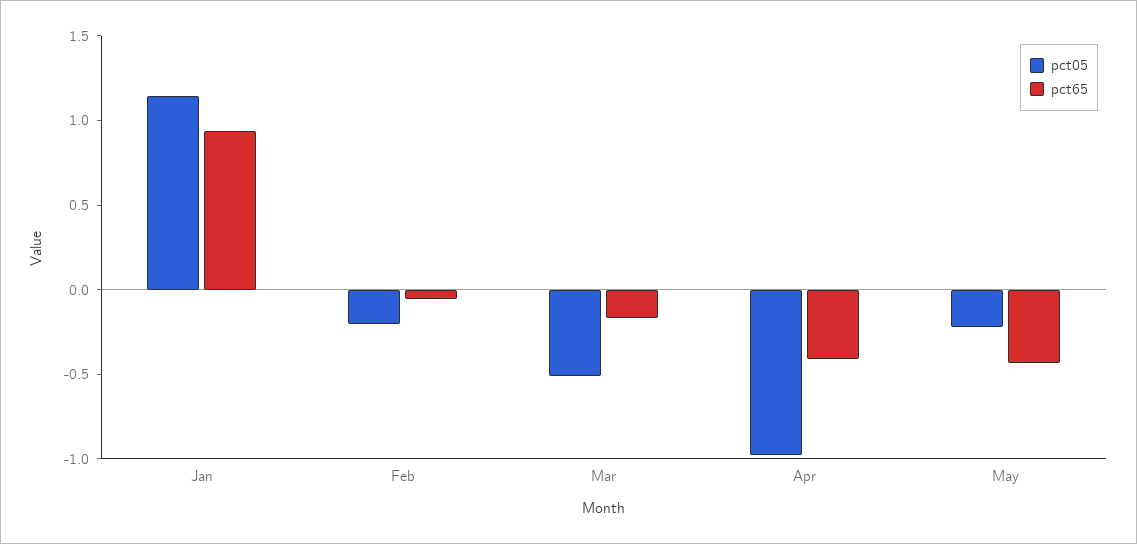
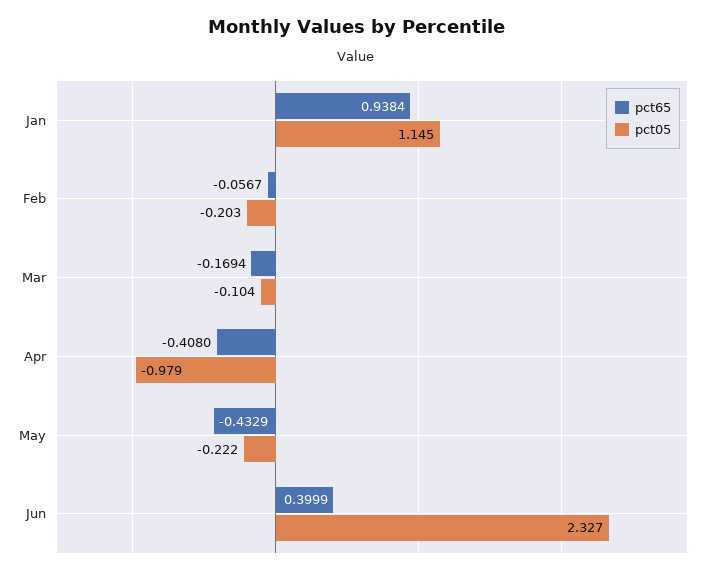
pct05, Mar: -0.5 -> -0.104
pct65, Jun: none -> 0.3999
pct05, Jun: none -> 2.327

